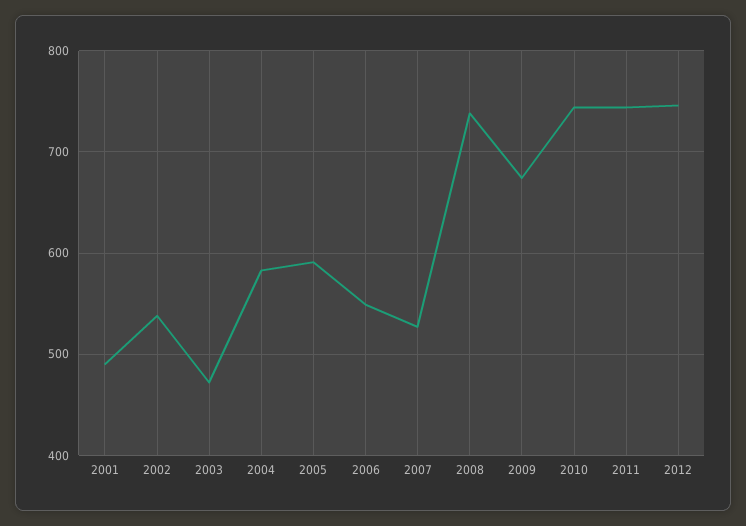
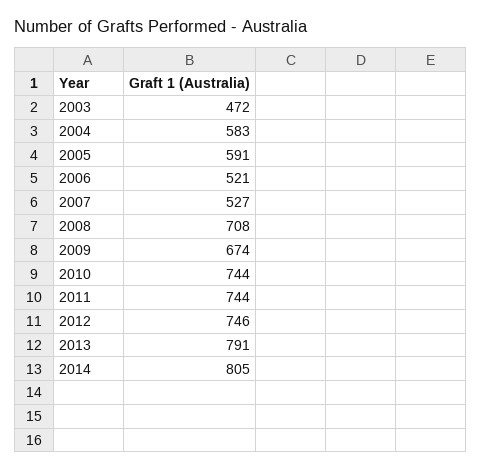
2001: 490 -> none
2002: 540 -> none
2006: 550 -> 521
2008: 740 -> 708
2013: none -> 791
2014: none -> 805

